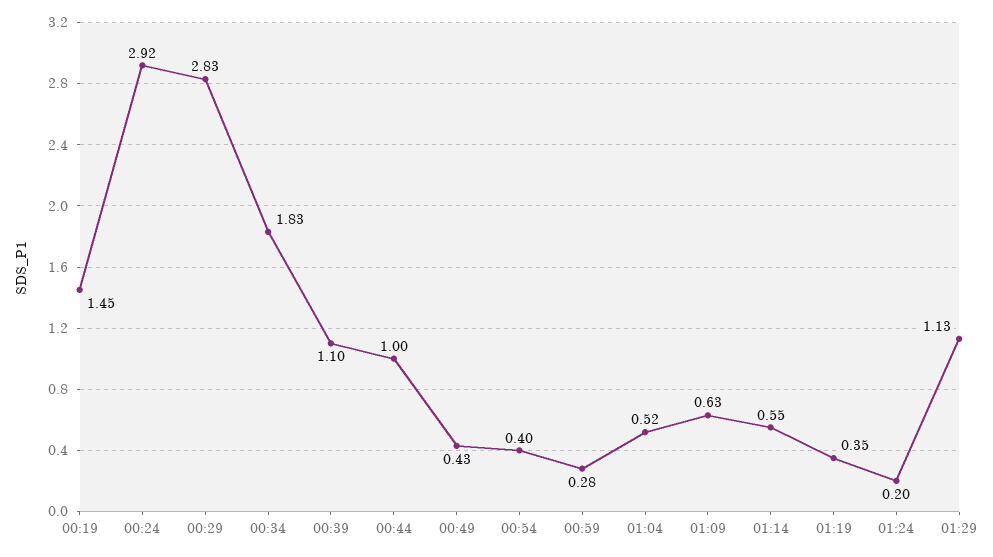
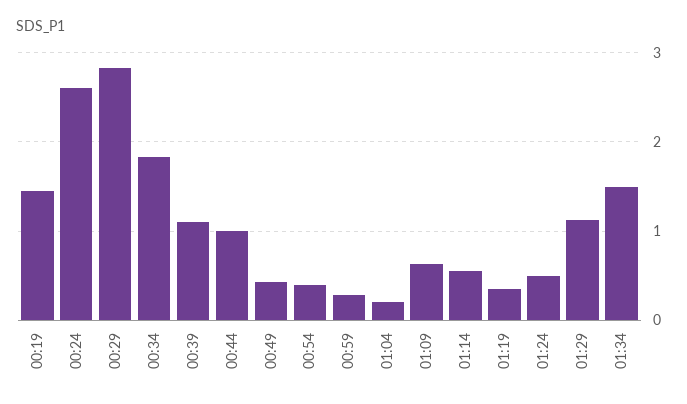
00:24: 2.92 -> 2.6
01:04: 0.52 -> 0.2
01:24: 0.2 -> 0.5
01:34: none -> 1.5

